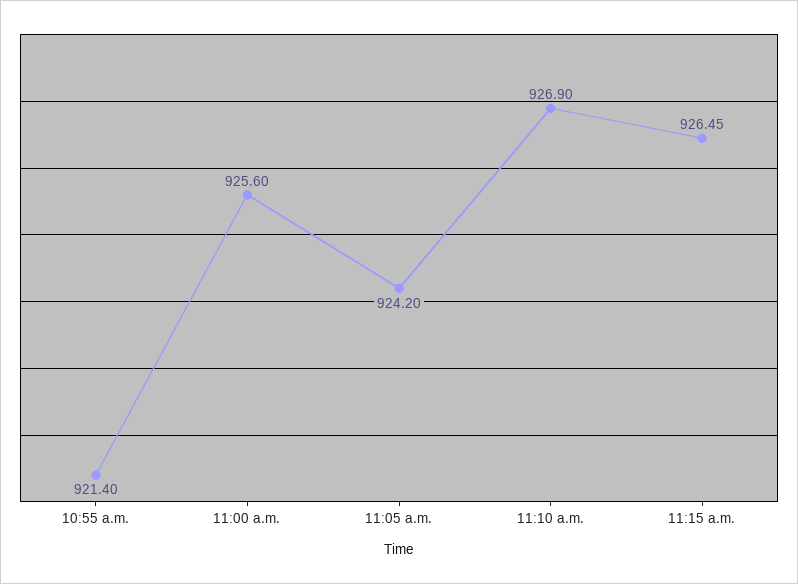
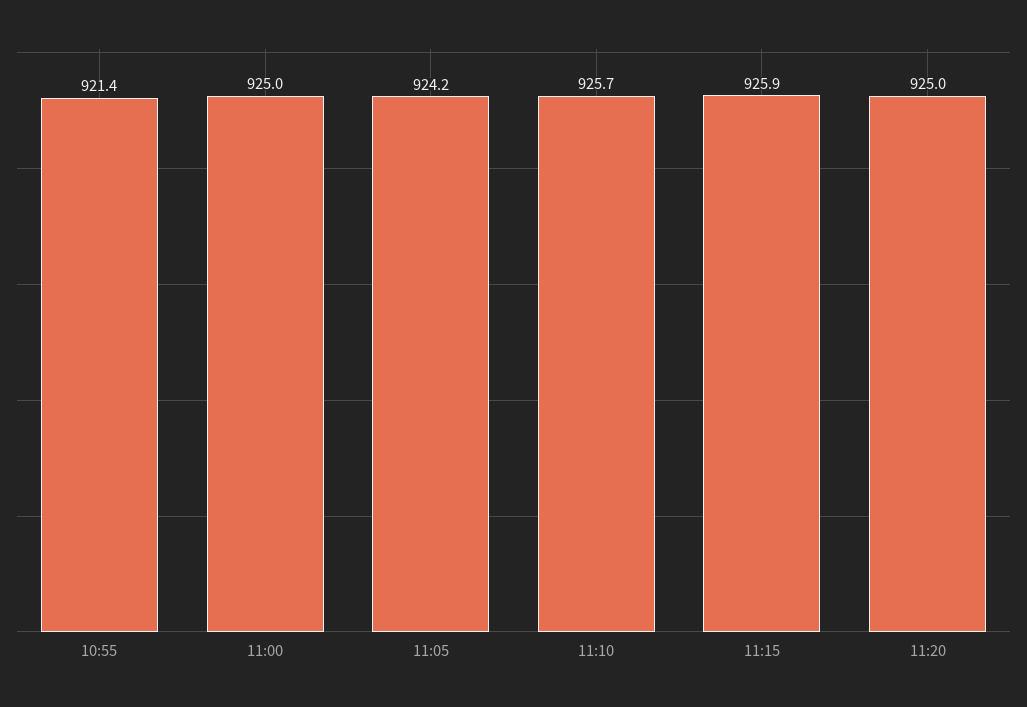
11:00 a.m.: 925.6 -> 925
11:10 a.m.: 926.9 -> 925.7
11:15 a.m.: 926.45 -> 925.9
11:20: none -> 925

